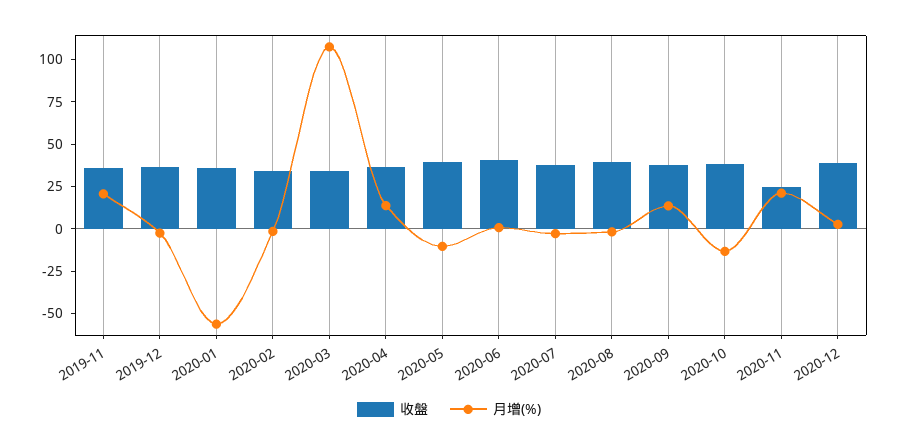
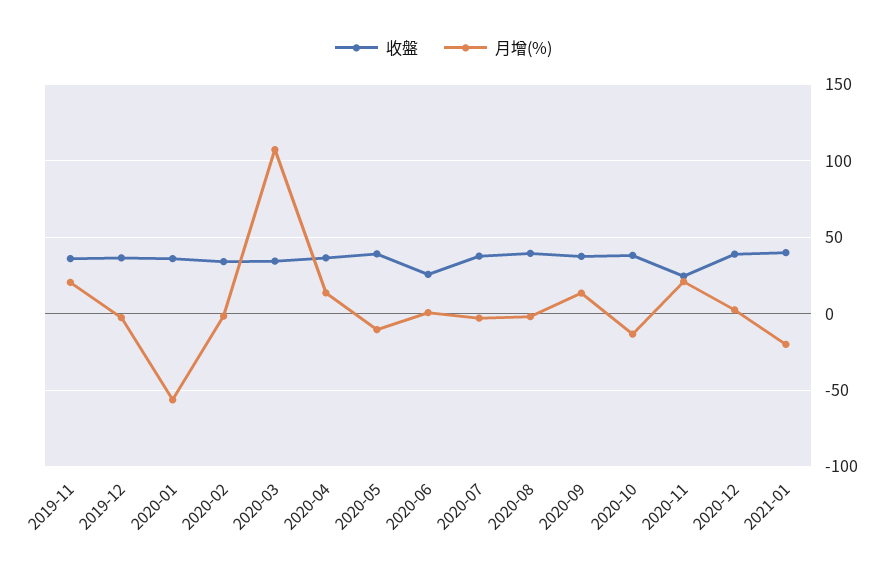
收盤, 2020-06: 40 -> 25
收盤, 2021-01: none -> 40
月增(%), 2021-01: none -> -20

